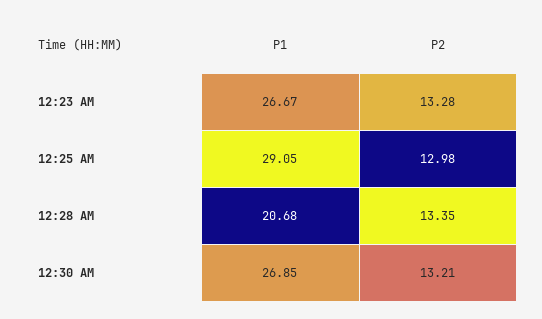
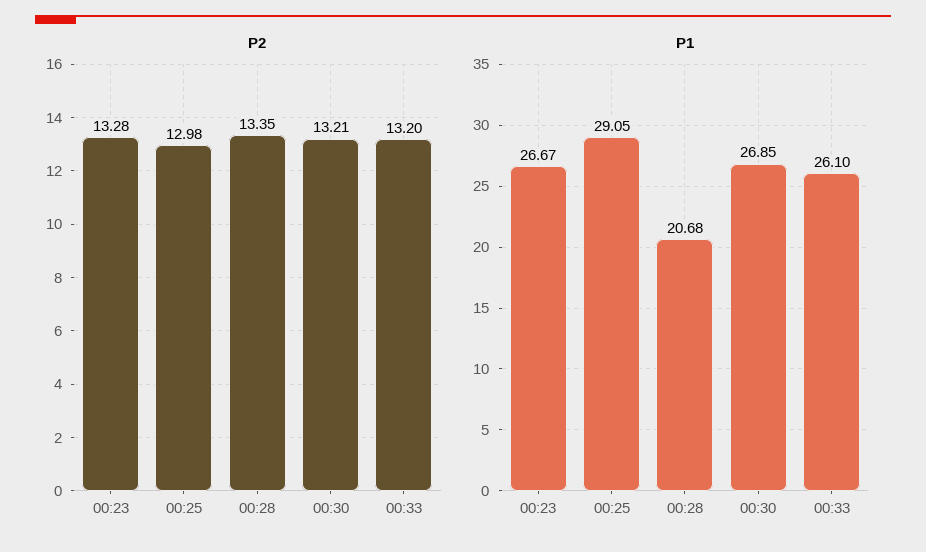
P2, 00:33: none -> 13.2
P1, 00:33: none -> 26.1

